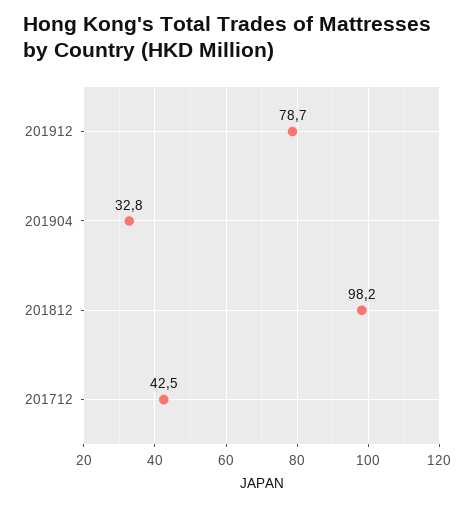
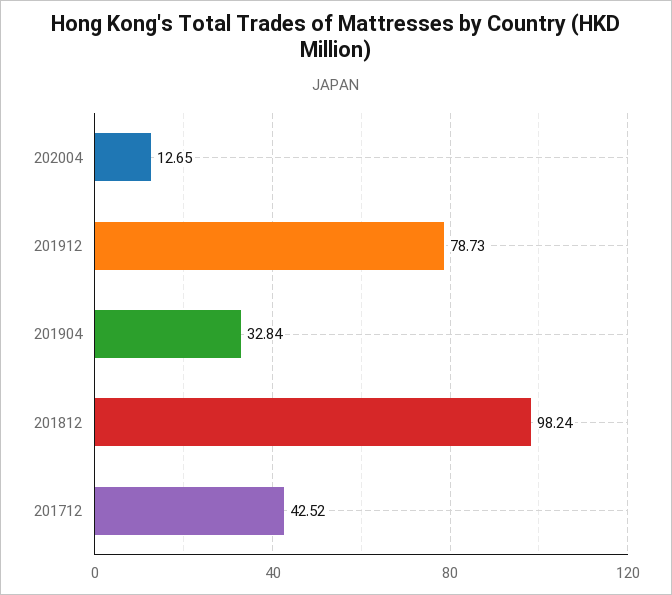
202004: none -> 12.65

